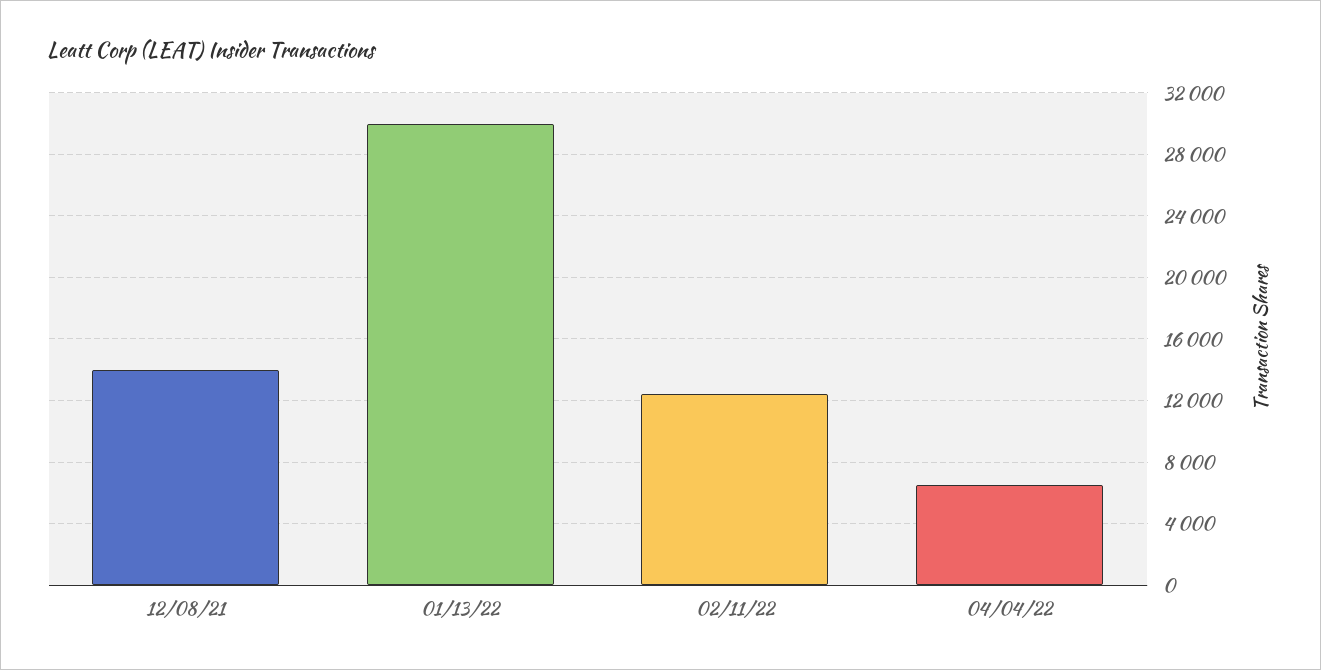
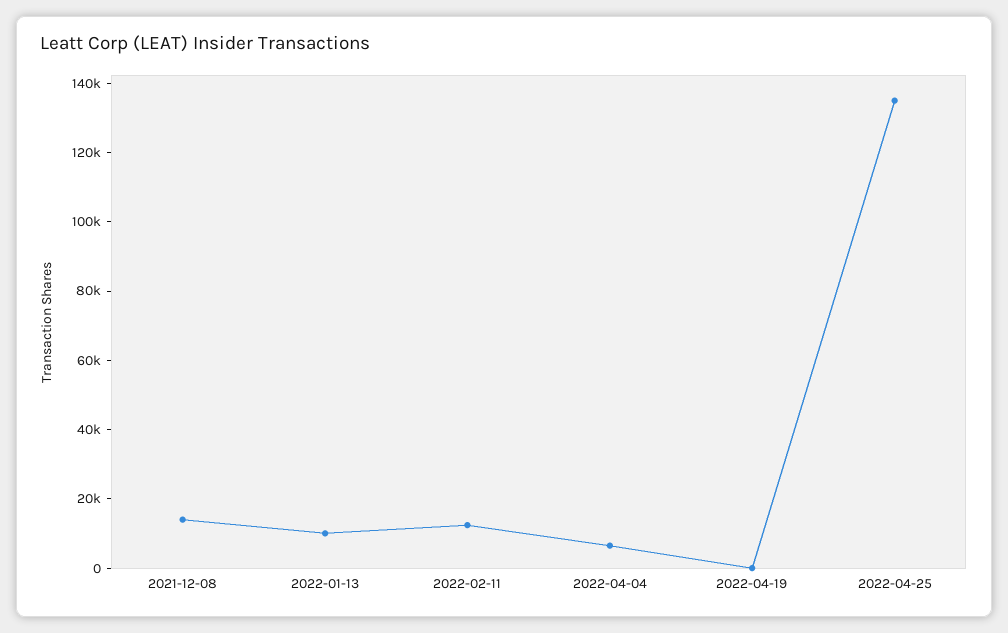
01/13/22: 30000 -> 10000
2022-04-19: none -> 0
2022-04-25: none -> 135000

